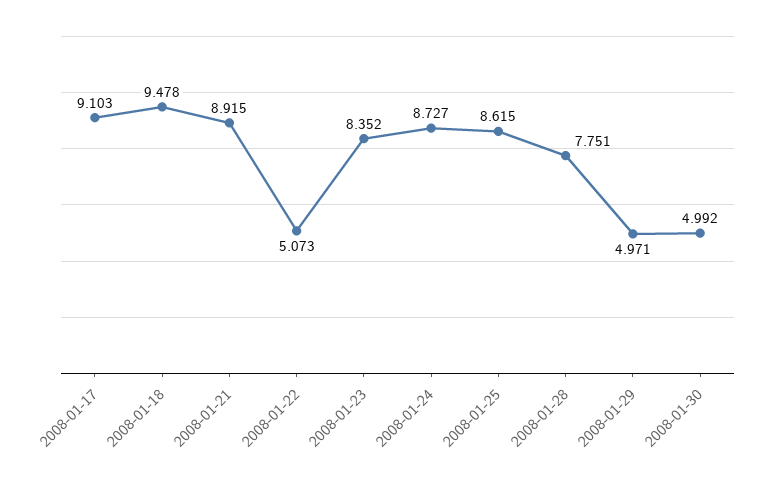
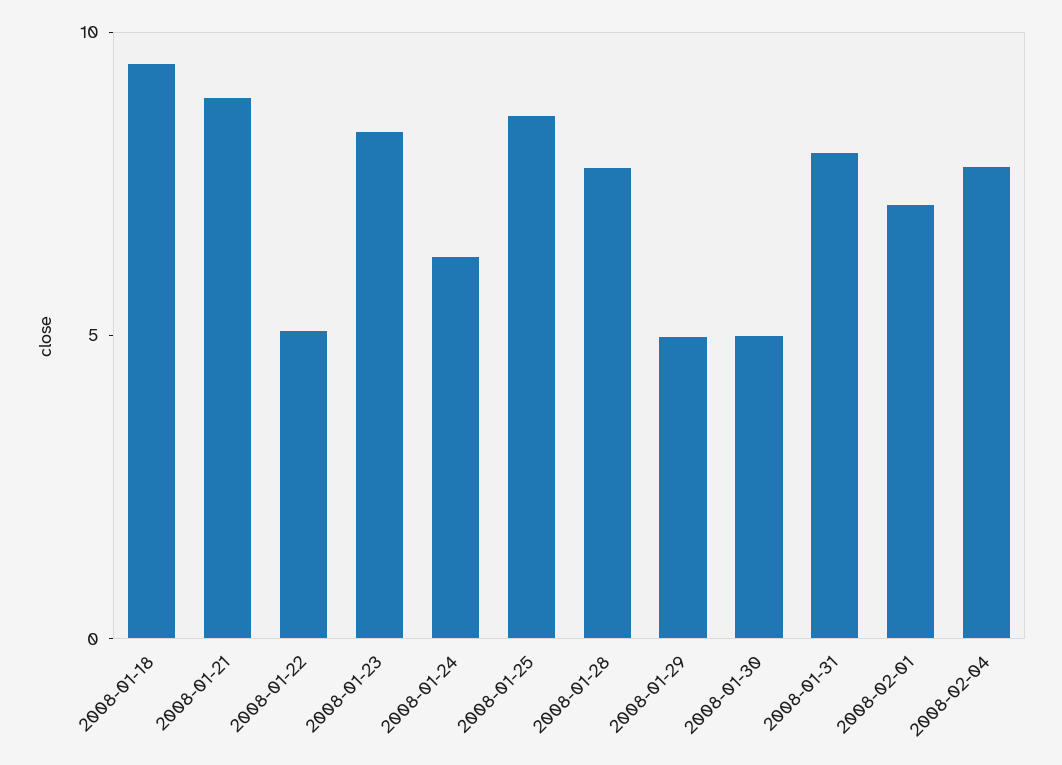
2008-01-17: 9.103 -> none
2008-01-24: 8.727 -> 6
2008-01-31: none -> 8
2008-02-01: none -> 7
2008-02-04: none -> 8

